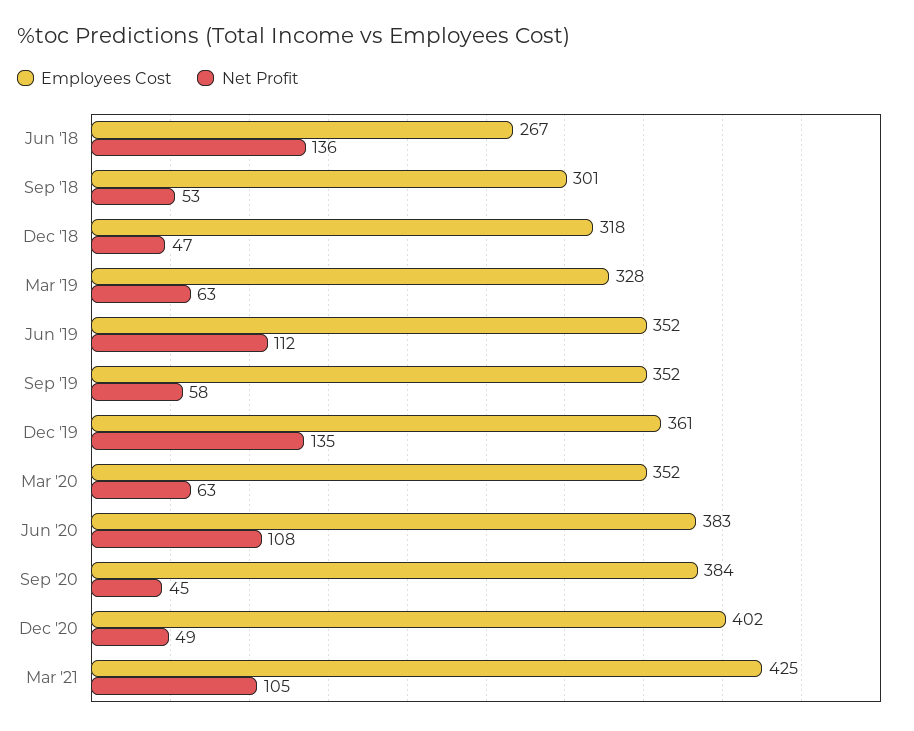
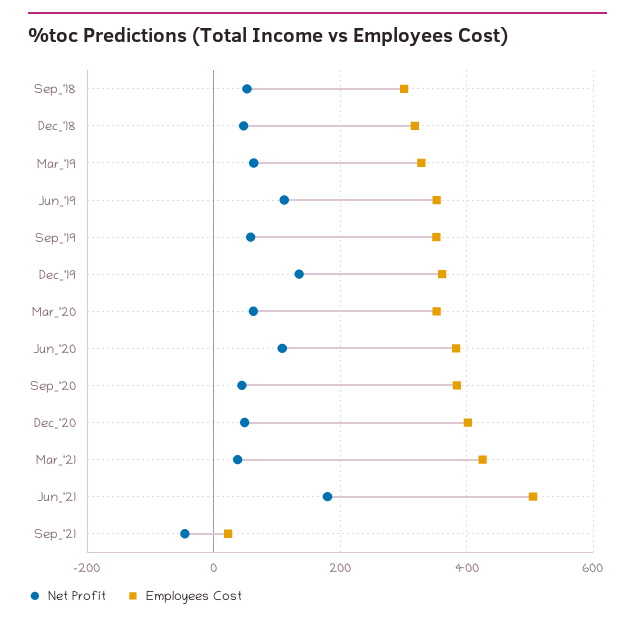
Employees Cost, Jun '18: 267 -> none
Net Profit, Jun '18: 136 -> none
Net Profit, Mar '21: 105 -> 40
Net Profit, Jun_'21: none -> 180
Employees Cost, Jun_'21: none -> 500
Net Profit, Sep_'21: none -> -40
Employees Cost, Sep_'21: none -> 20

